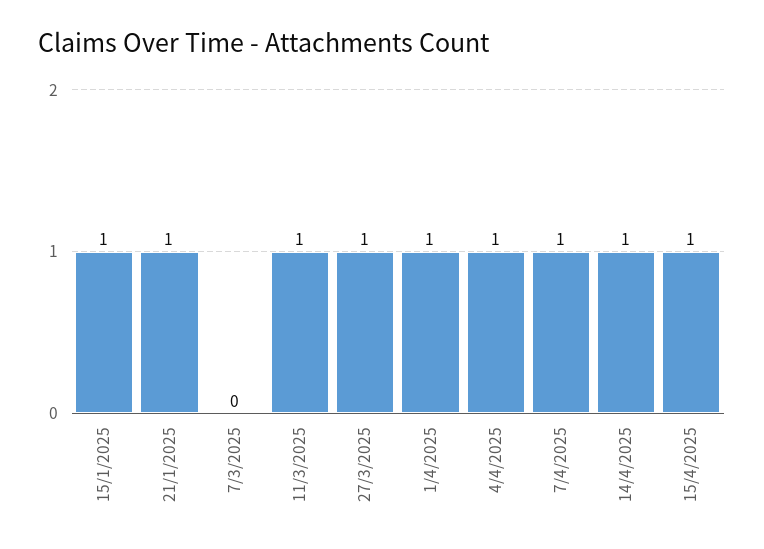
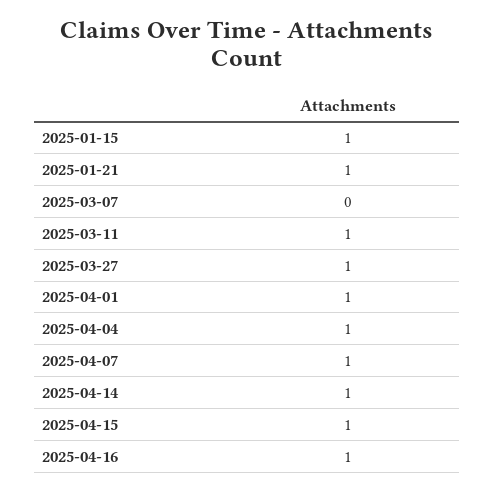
2025-04-16: none -> 1

